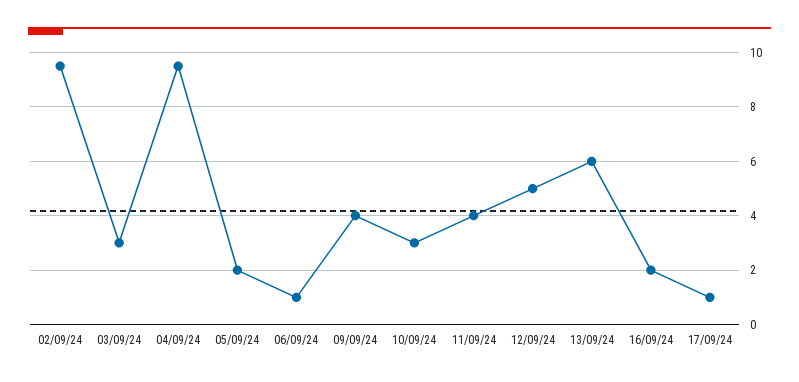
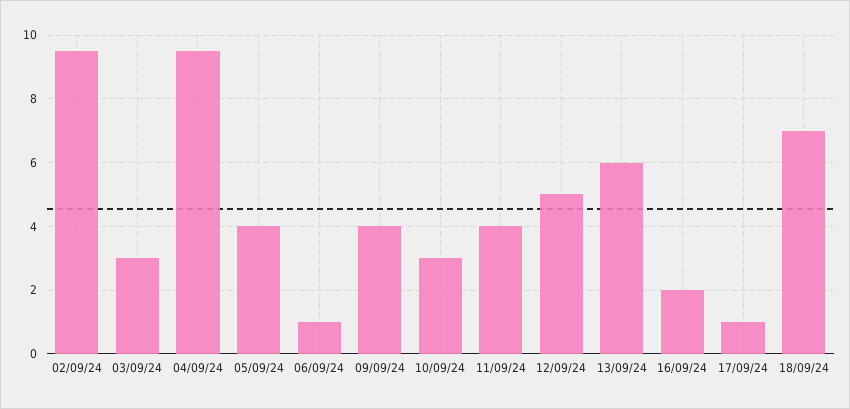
05/09/24: 2 -> 4
18/09/24: none -> 7

